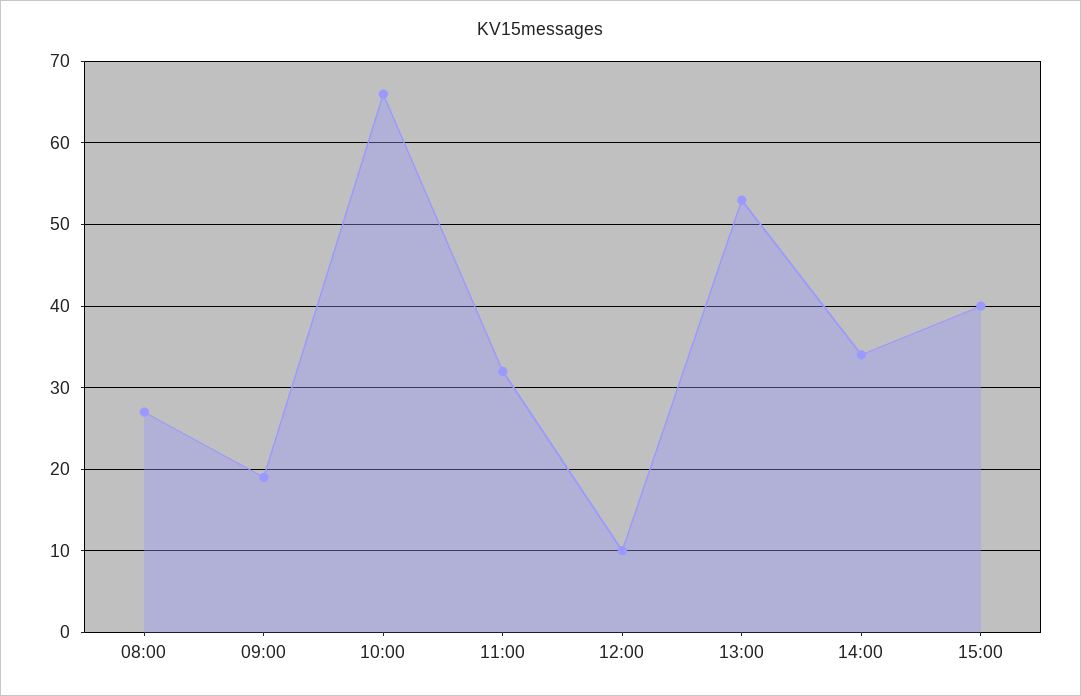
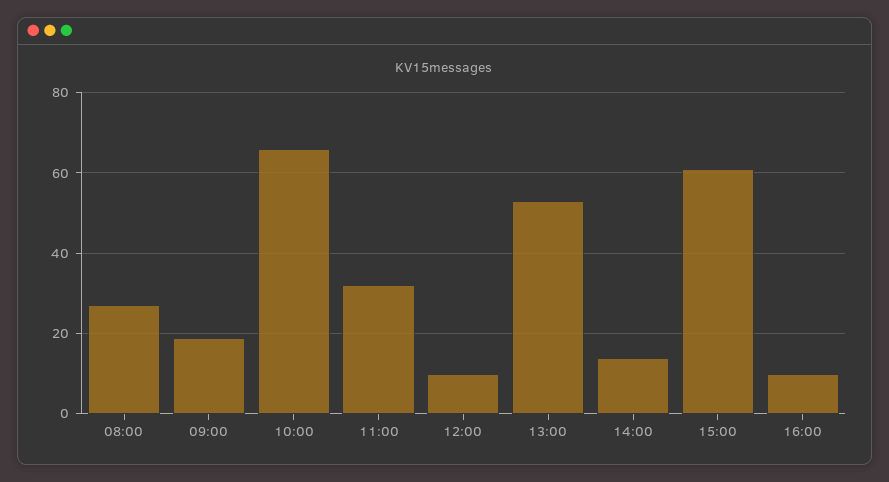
14:00: 34 -> 15
15:00: 40 -> 60
16:00: none -> 10

